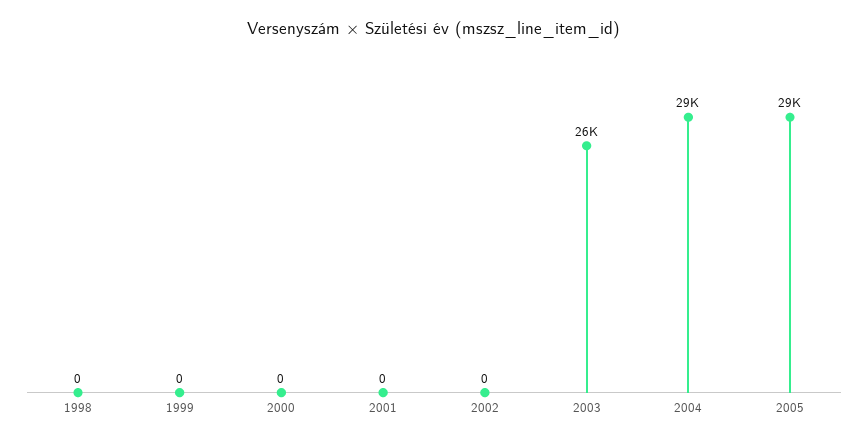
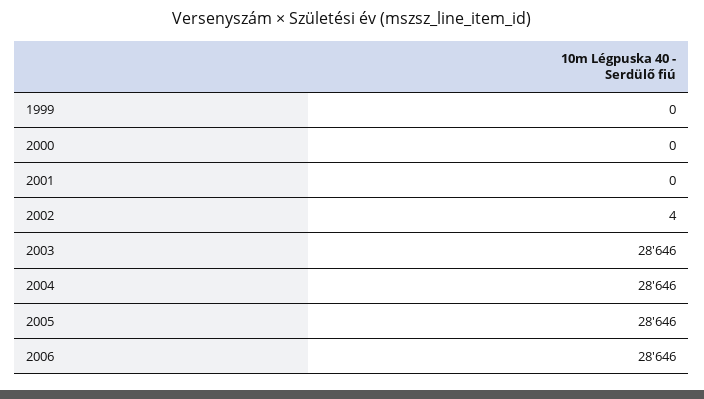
1998: 0 -> none
2002: 0 -> 4
2003: 26000 -> 28646
2006: none -> 28646

